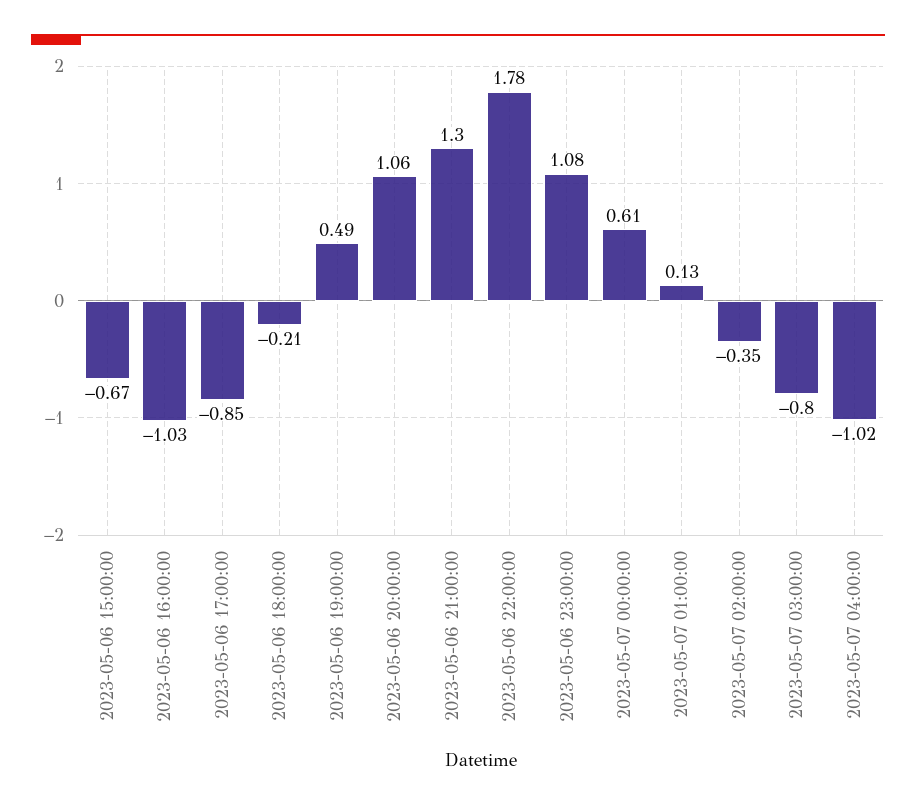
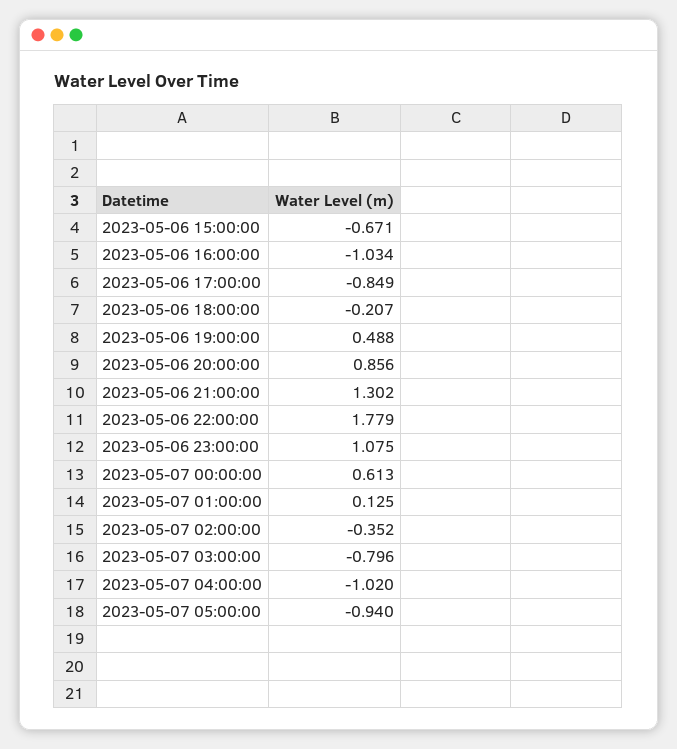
2023-05-06 20:00:00: 1.06 -> 0.856
2023-05-07 05:00:00: none -> -0.94

